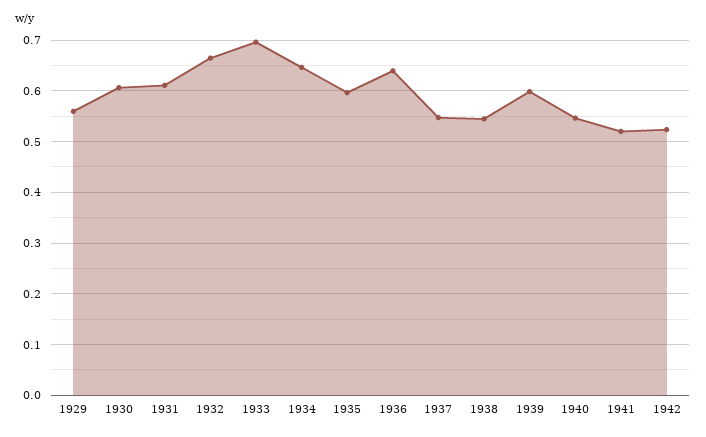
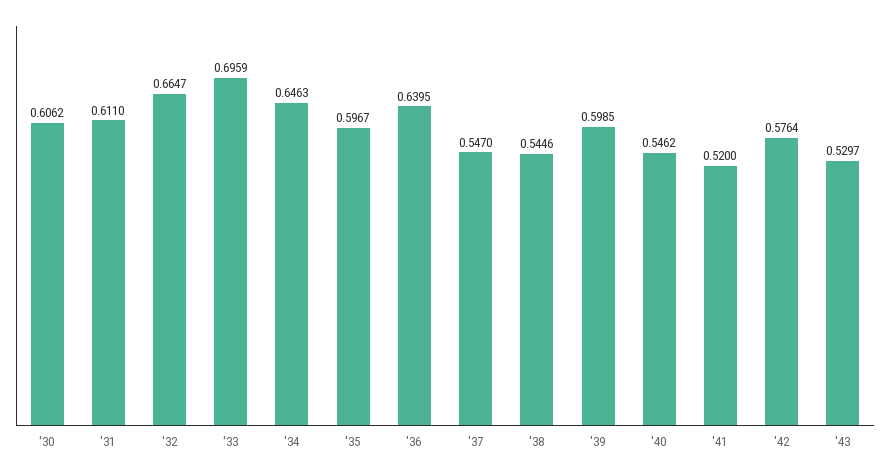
1929: 0.56 -> none
1942: 0.52 -> 0.5764
'43: none -> 0.5297

